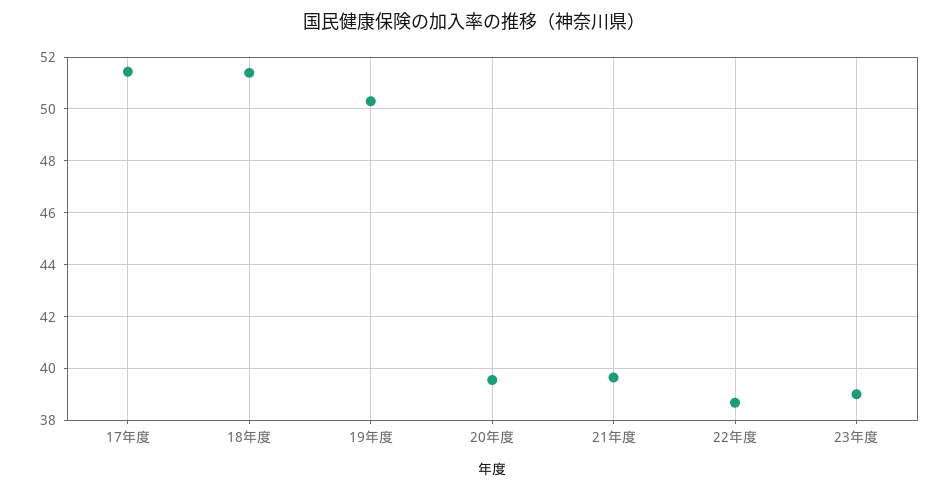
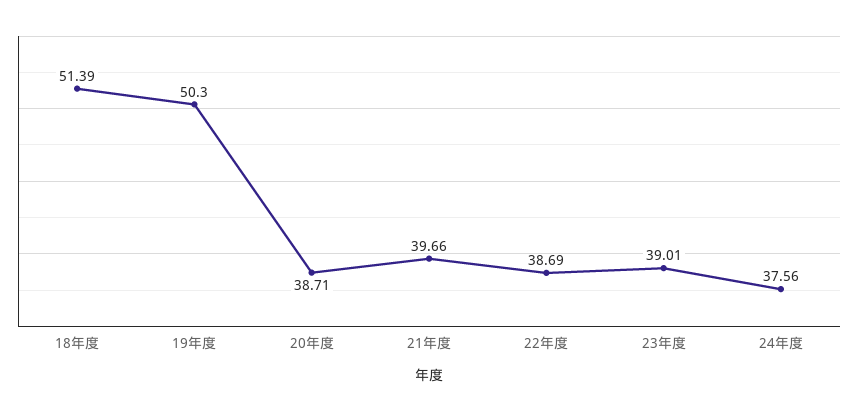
17年度: 51.5 -> none
20年度: 39.5 -> 38.71
24年度: none -> 37.56

